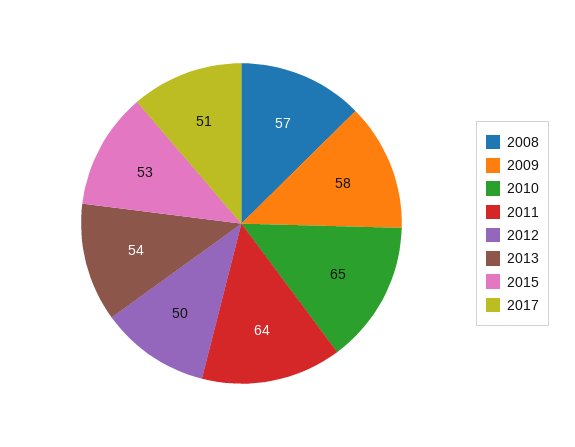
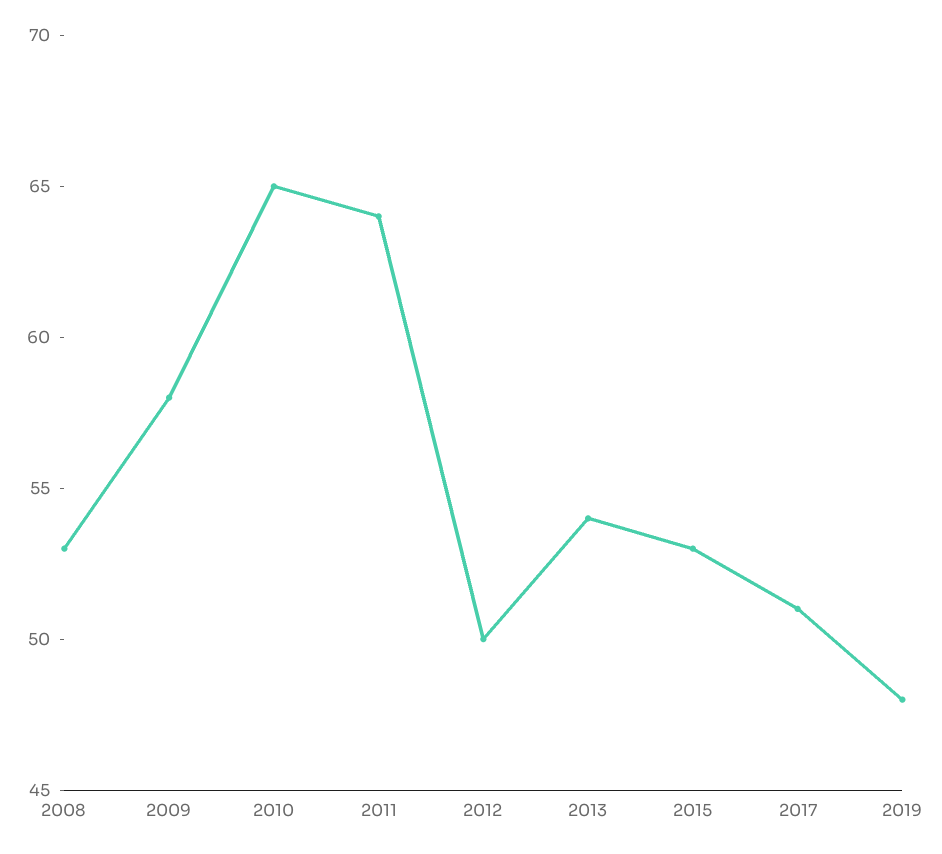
2008: 57 -> 53
2019: none -> 48

